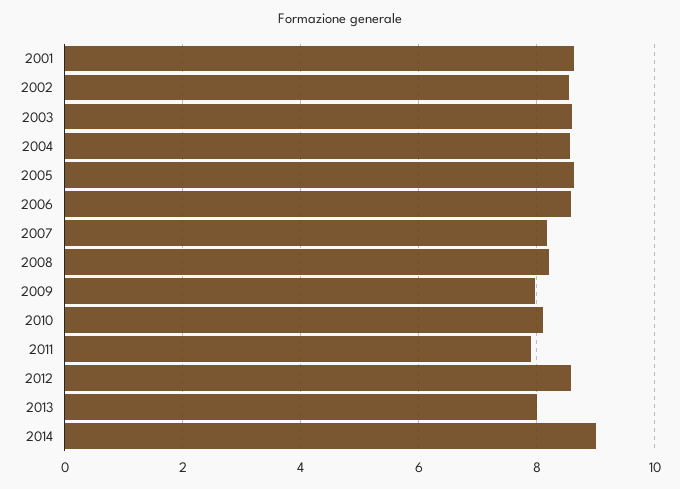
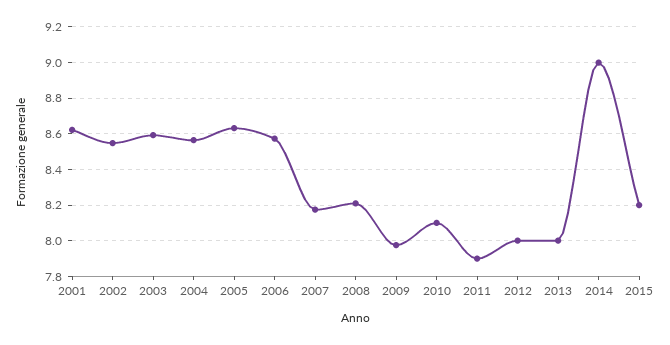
2012: 8.6 -> 8
2015: none -> 8.2

